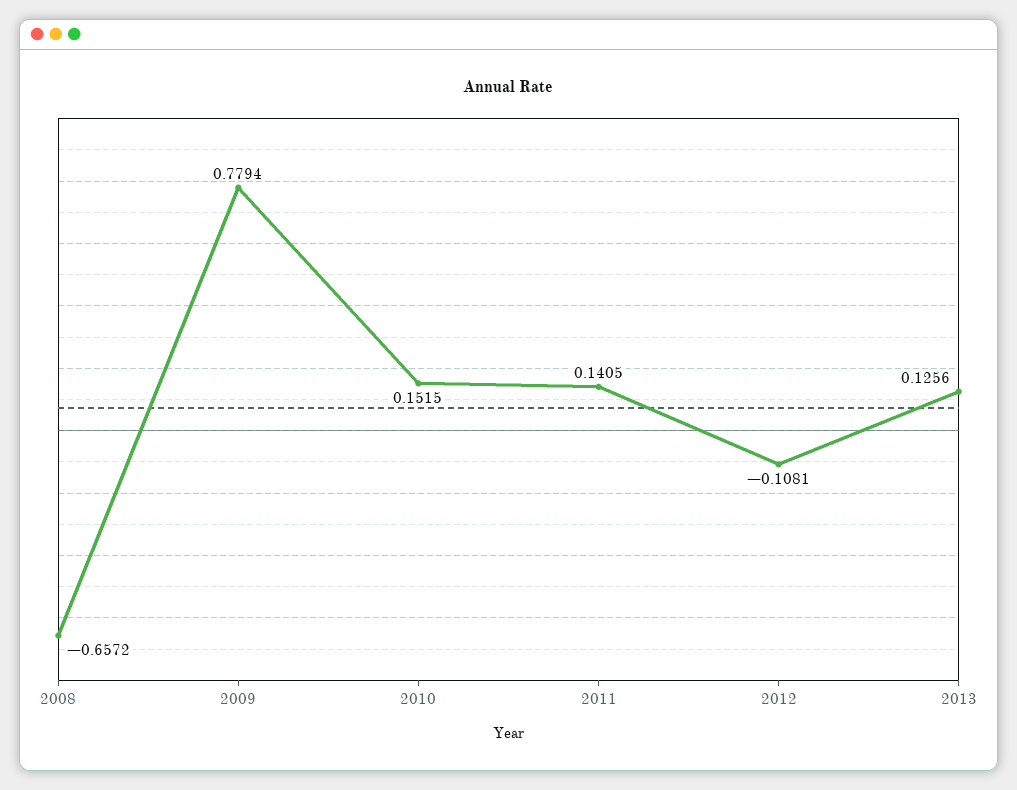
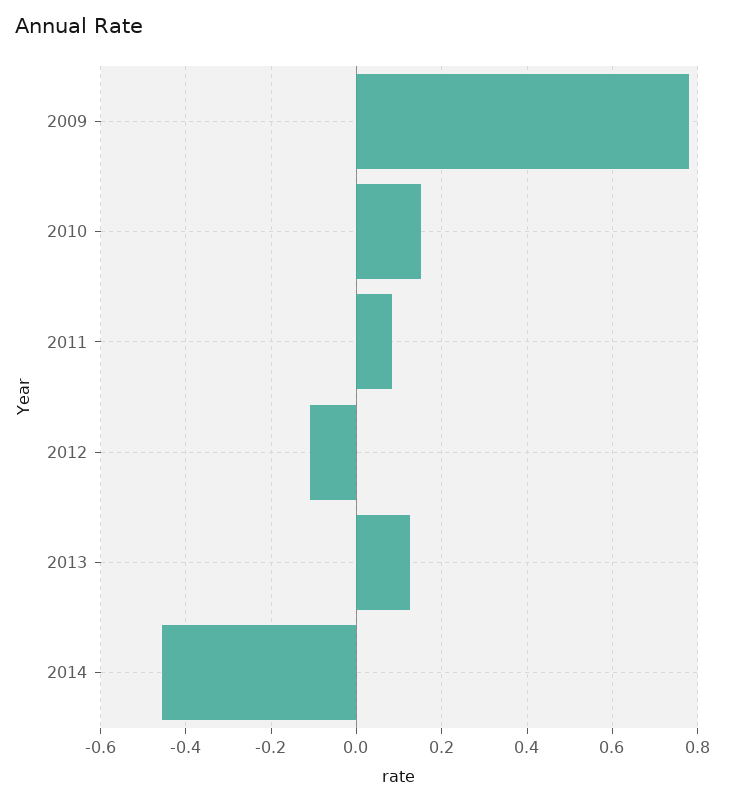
2008: -0.6572 -> none
2011: 0.1405 -> 0.08
2014: none -> -0.46

